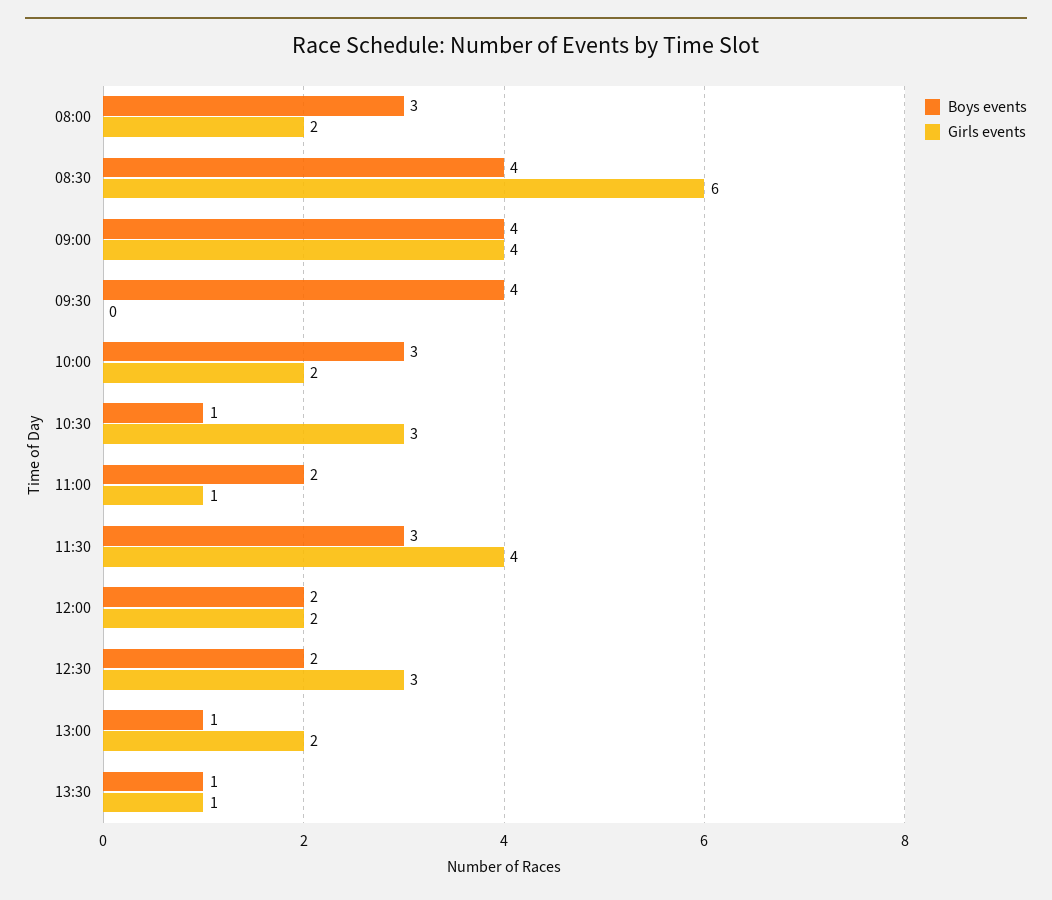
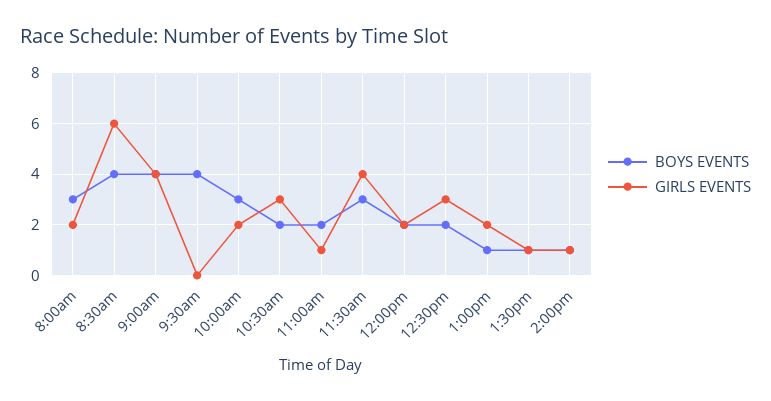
Boys events, 10:30: 1 -> 2
Boys events, 2:00pm: none -> 1
Girls events, 2:00pm: none -> 1

